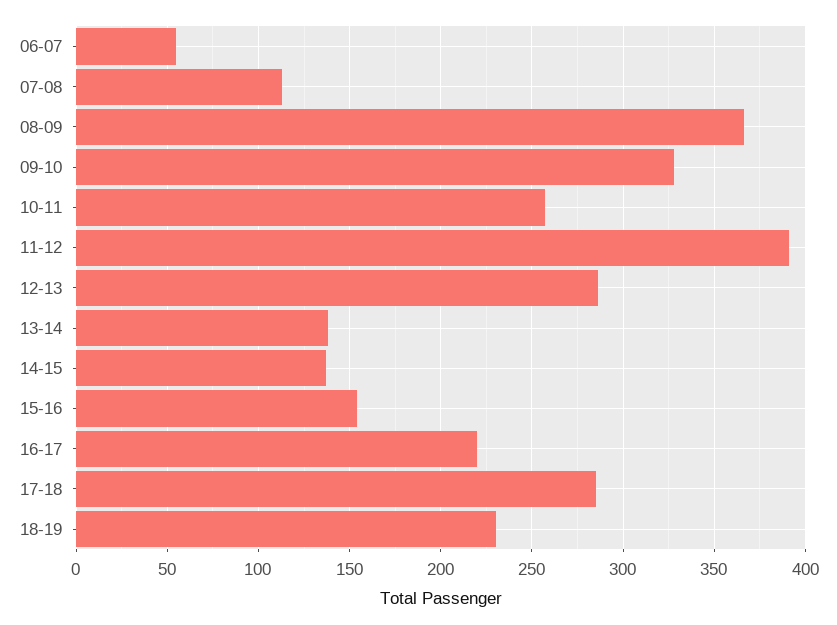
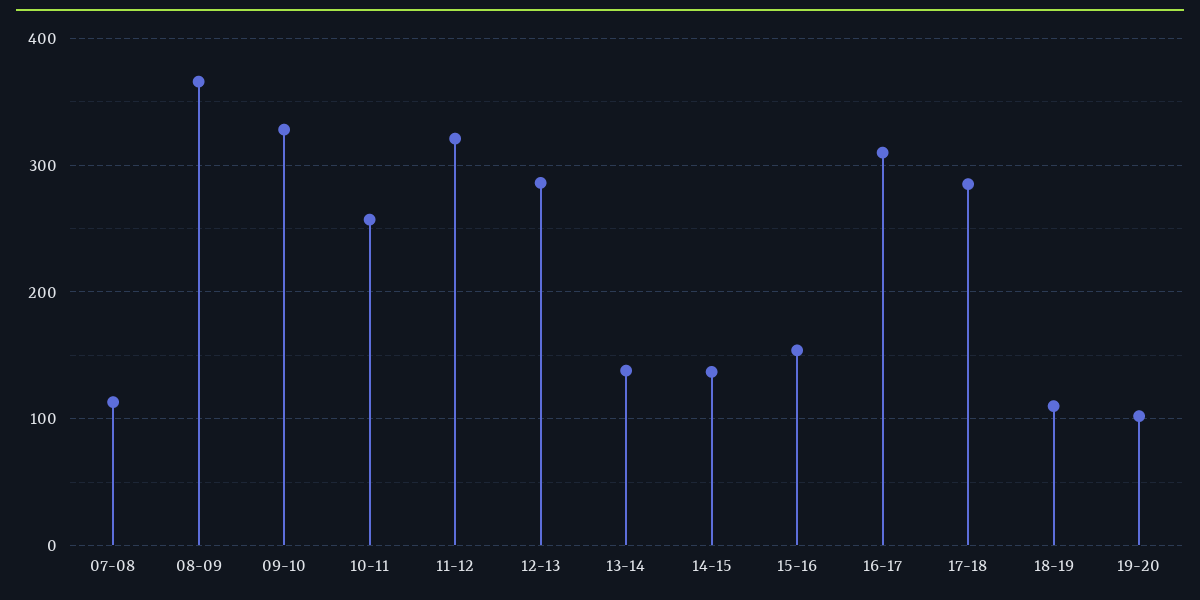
06-07: 55 -> none
11-12: 390 -> 320
16-17: 220 -> 310
18-19: 230 -> 110
19-20: none -> 100

